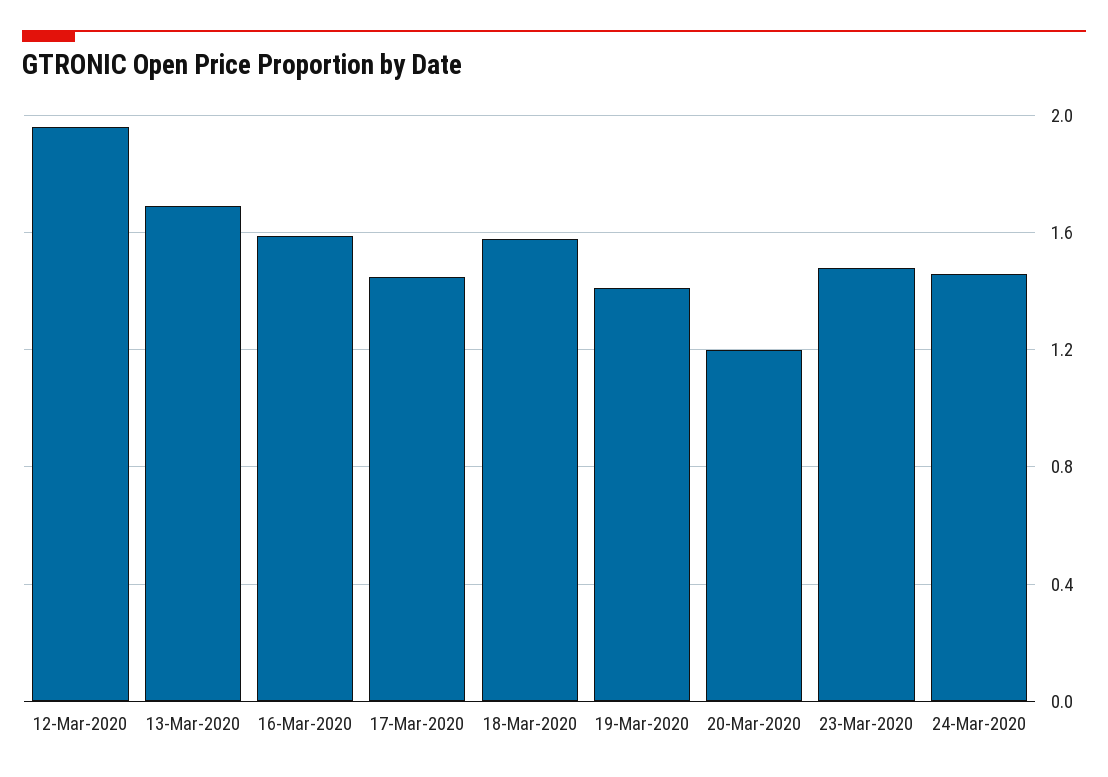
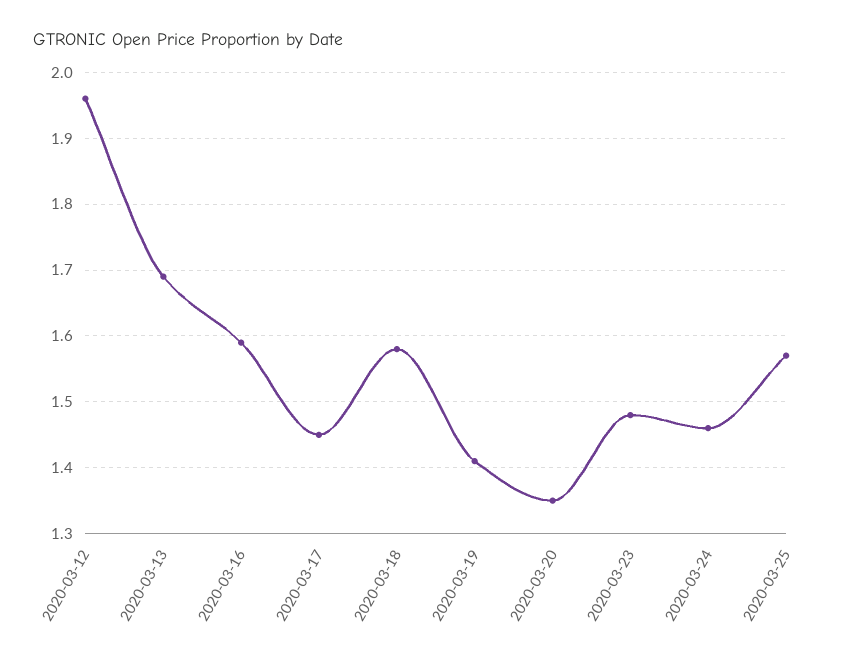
20-Mar-2020: 1.2 -> 1.35
2020-03-25: none -> 1.57

